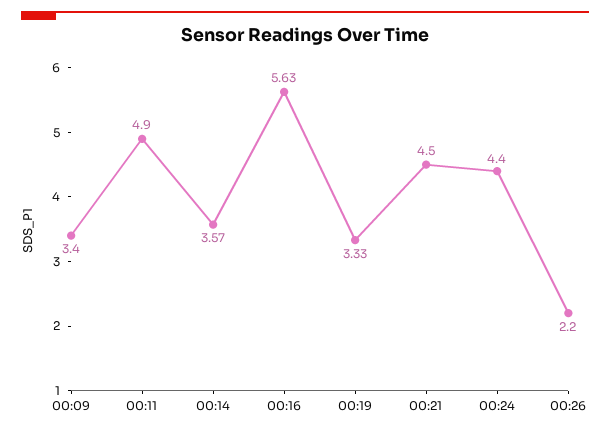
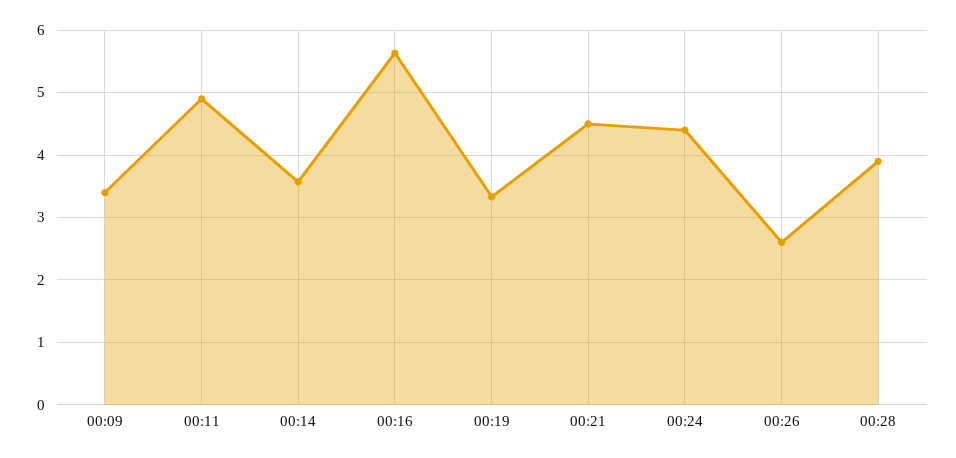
00:26: 2.2 -> 2.6
00:28: none -> 3.9

